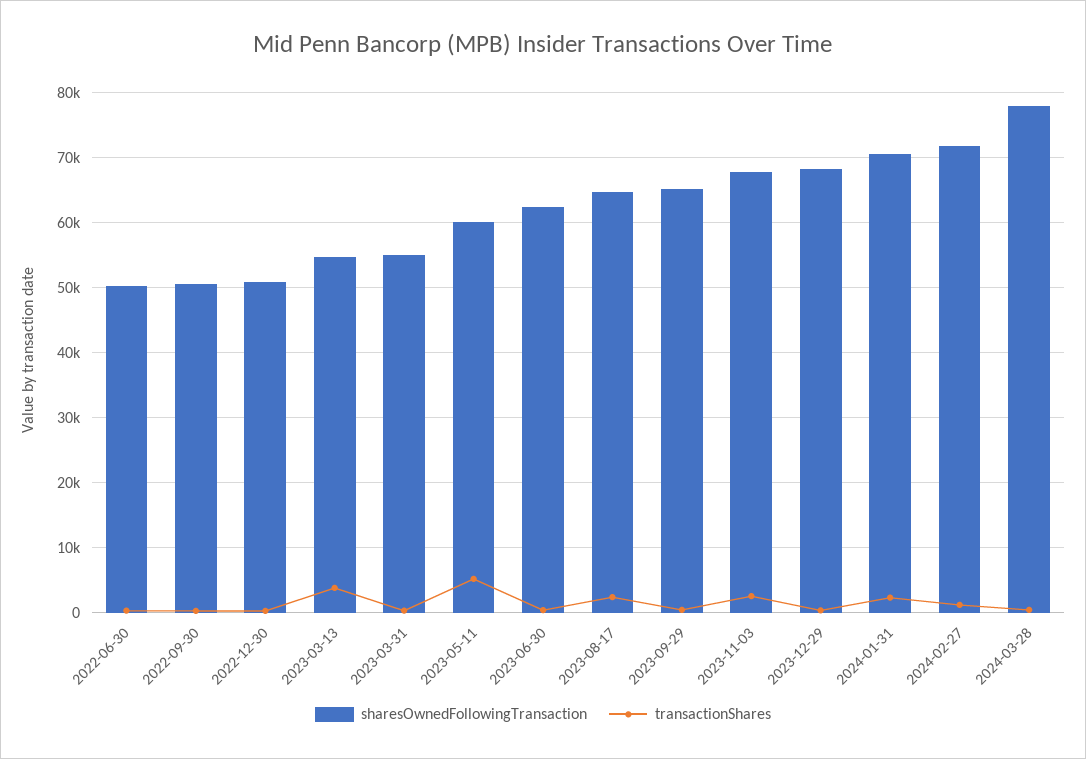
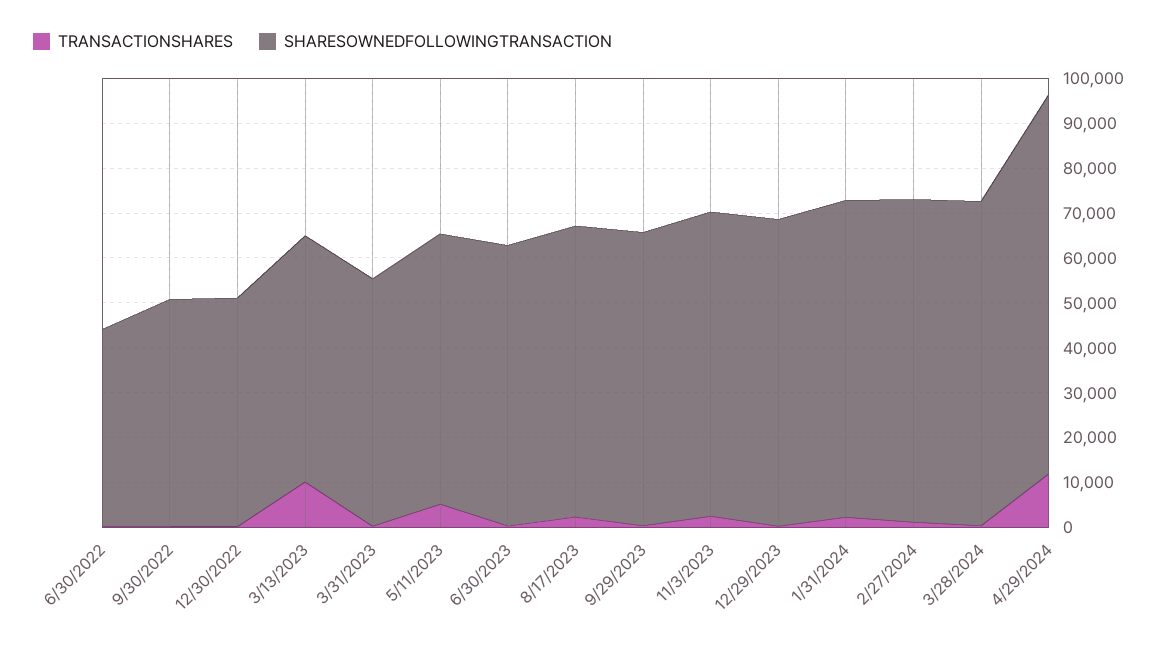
sharesOwnedFollowingTransaction, 2022-06-30: 50000 -> 44000
transactionShares, 2023-03-13: 4000 -> 10000
sharesOwnedFollowingTransaction, 2024-03-28: 78000 -> 72000
transactionShares, 4/29/2024: none -> 12000
sharesOwnedFollowingTransaction, 4/29/2024: none -> 84000

